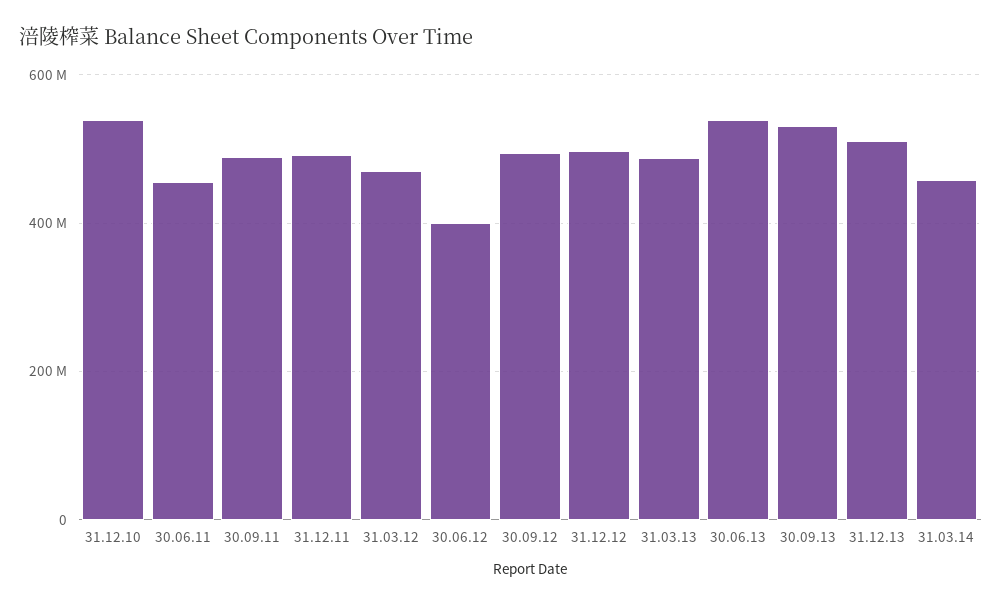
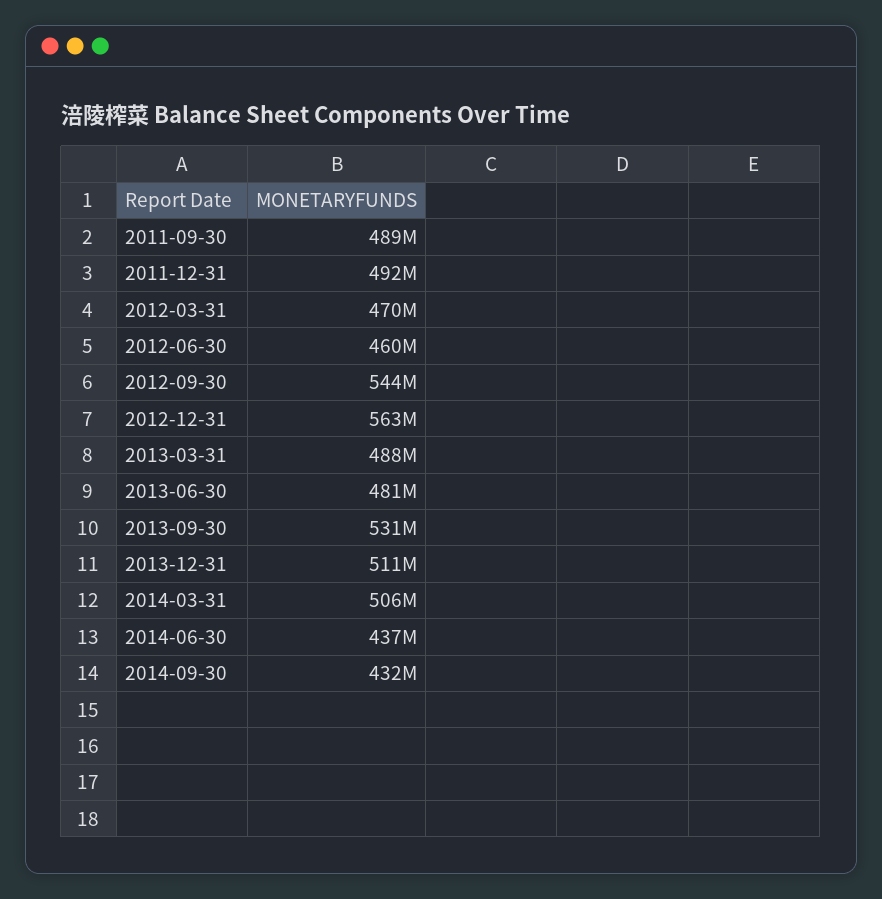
31.12.10: 540000000 -> none
30.06.11: 460000000 -> none
30.06.12: 400000000 -> 460000000
30.09.12: 500000000 -> 544000000
31.12.12: 500000000 -> 563000000
30.06.13: 540000000 -> 481000000
31.03.14: 460000000 -> 506000000
2014-06-30: none -> 437000000
2014-09-30: none -> 432000000

